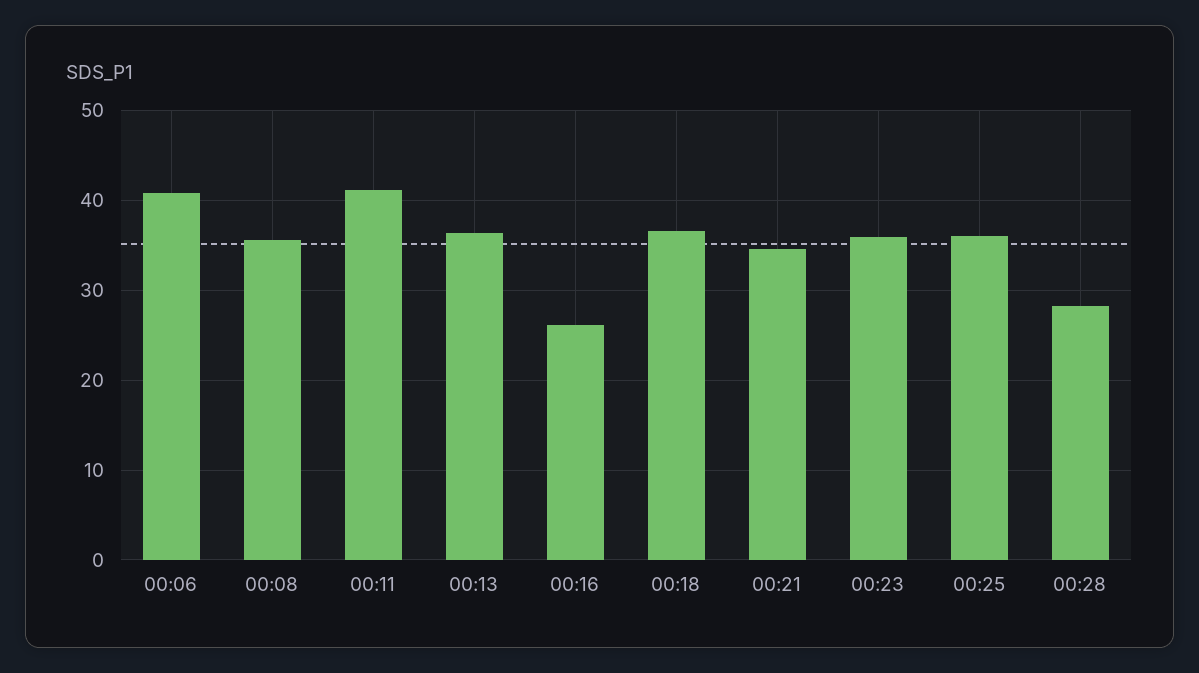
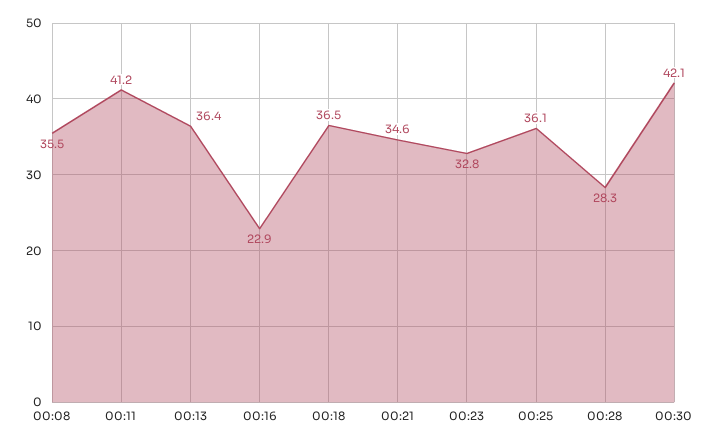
00:06: 41 -> none
00:16: 26 -> 22.9
00:23: 36 -> 32.8
00:30: none -> 42.1

